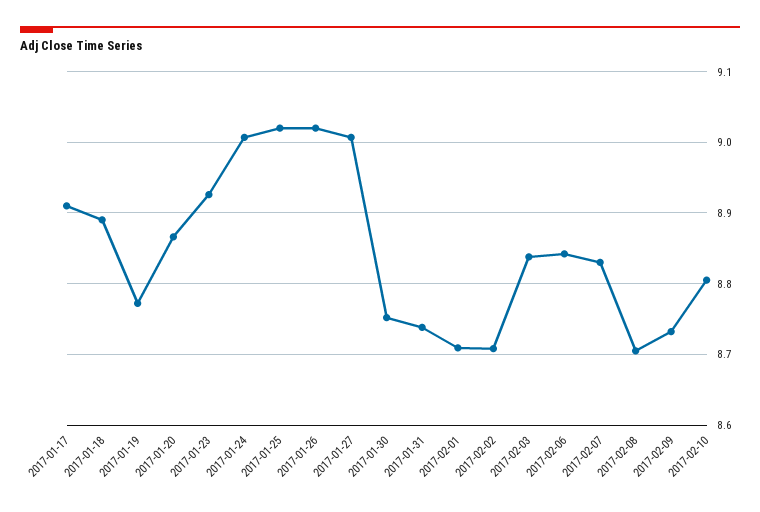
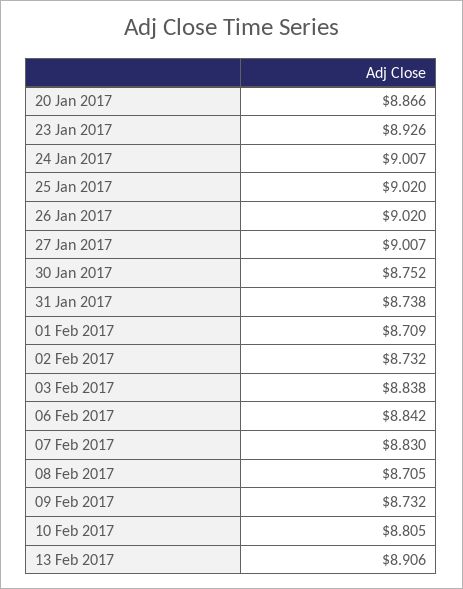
2017-01-17: 8.91 -> none
2017-01-18: 8.89 -> none
2017-01-19: 8.77 -> none
2017-02-02: 8.71 -> 8.732
13 Feb 2017: none -> 8.906

